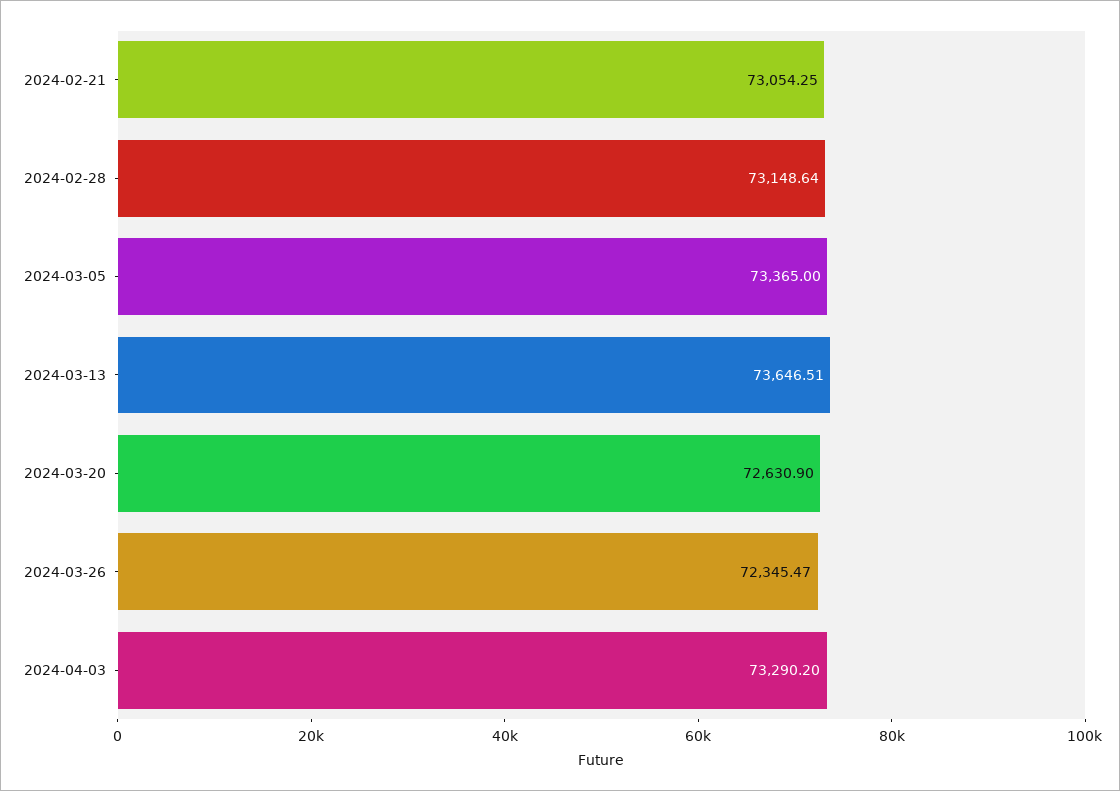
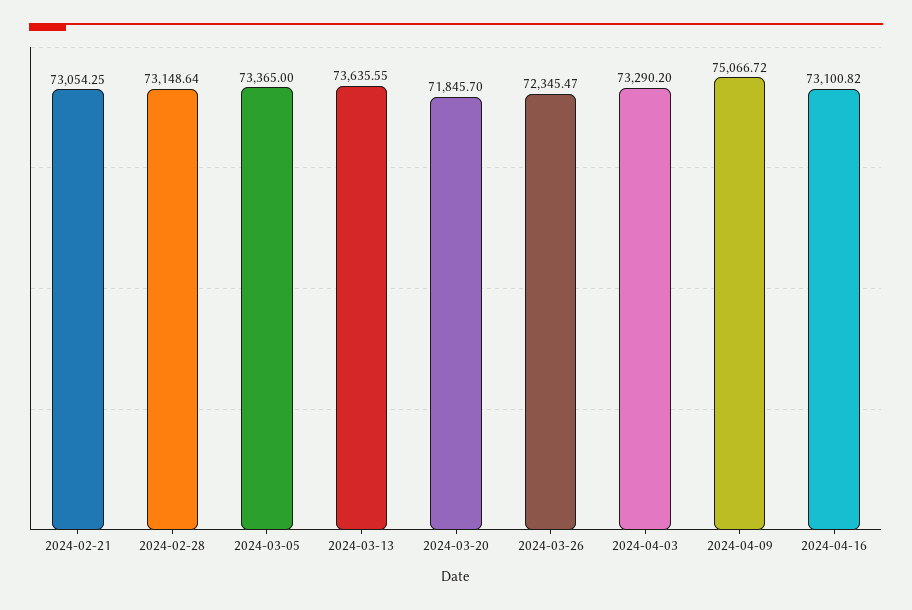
2024-03-13: 73646.51 -> 73635.55
2024-03-20: 72630.9 -> 71845.7
2024-04-09: none -> 75066.72
2024-04-16: none -> 73100.82

